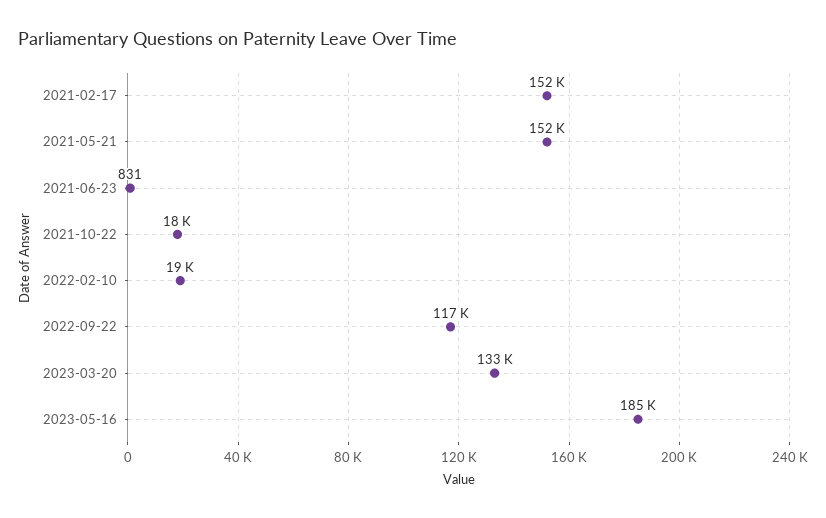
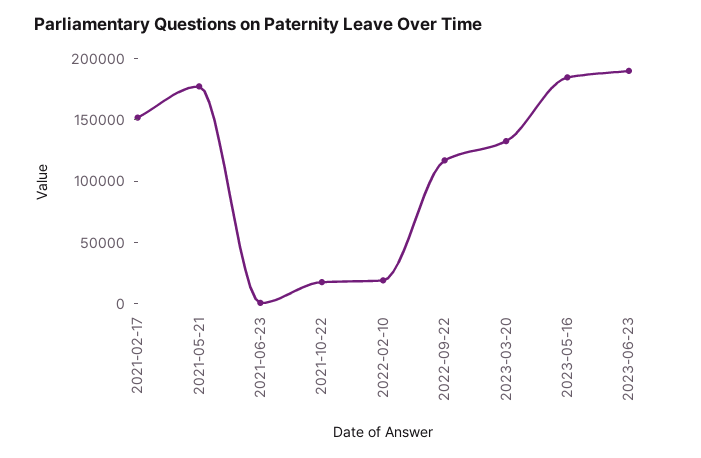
2021-05-21: 152000 -> 180000
2023-06-23: none -> 190000

